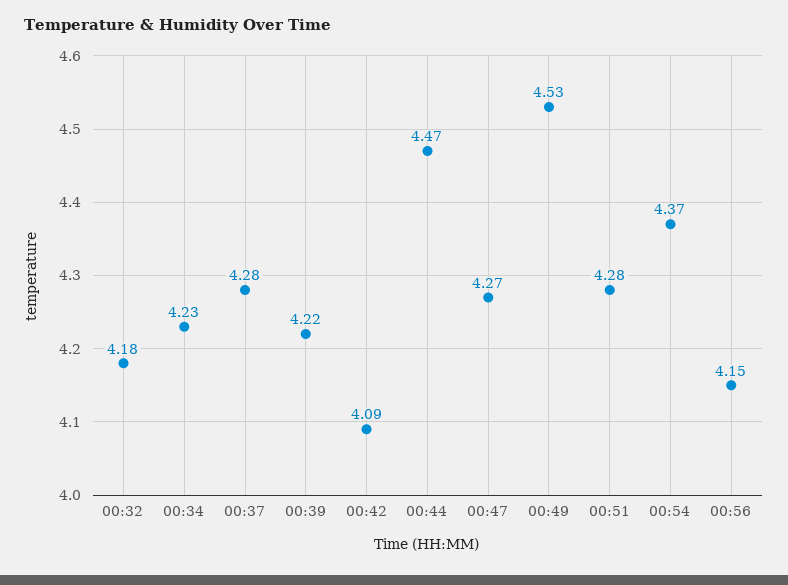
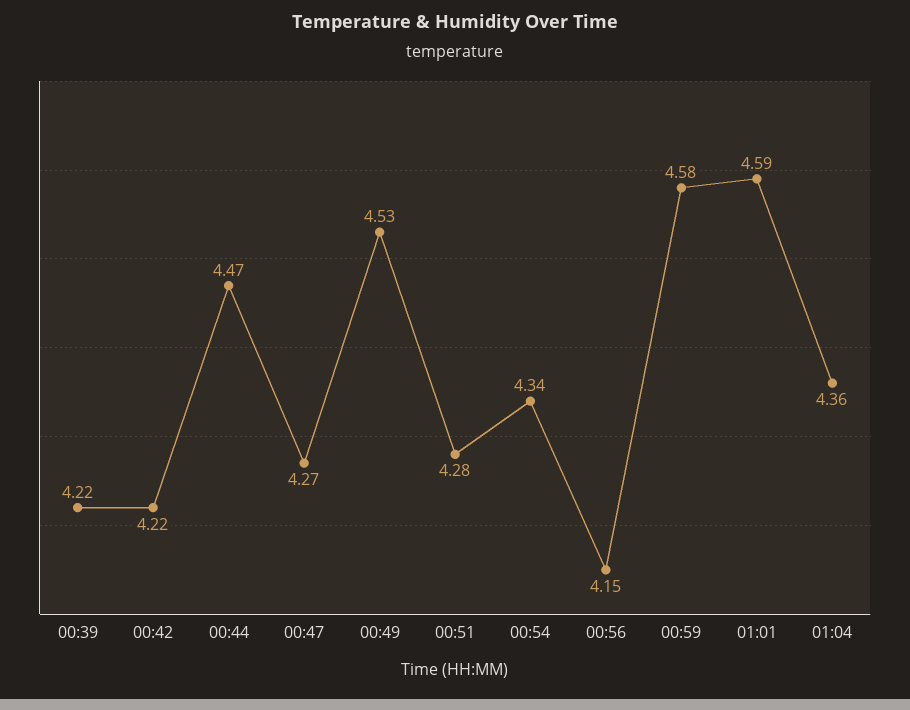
00:32: 4.18 -> none
00:34: 4.23 -> none
00:37: 4.28 -> none
00:42: 4.09 -> 4.22
00:54: 4.37 -> 4.34
00:59: none -> 4.58
01:01: none -> 4.59
01:04: none -> 4.36

